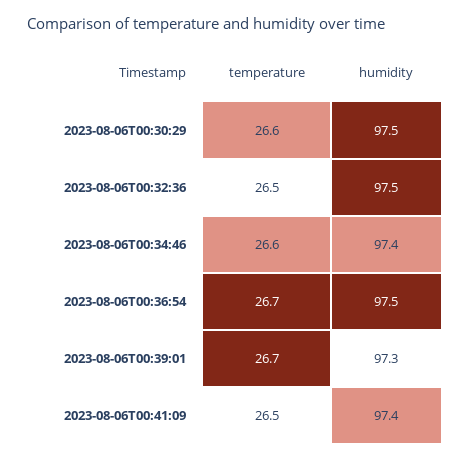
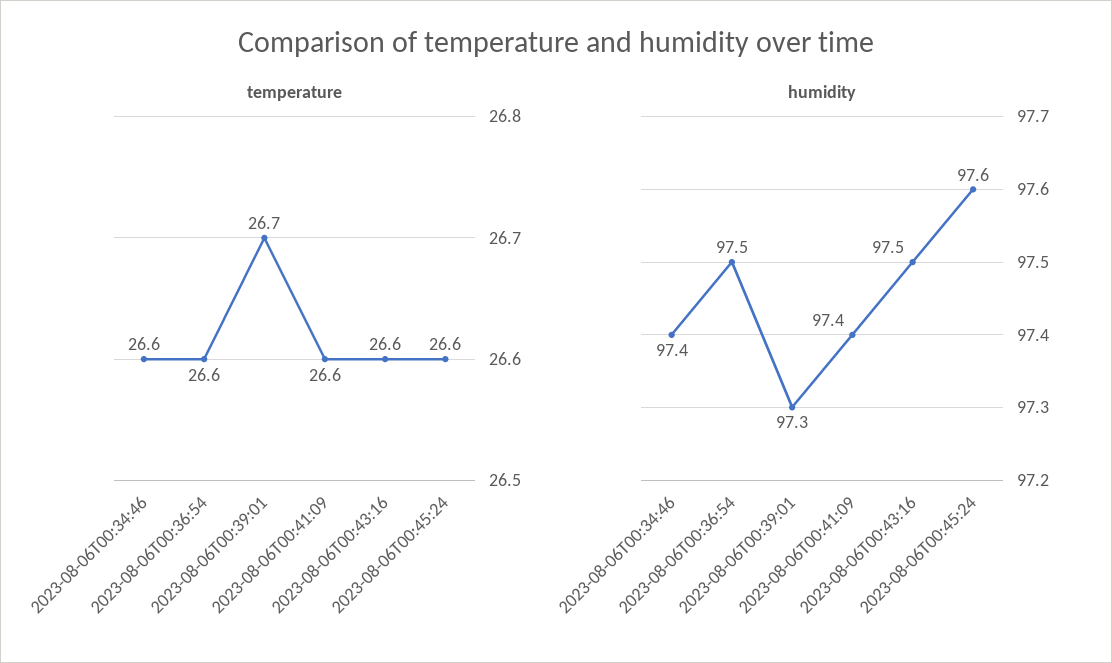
temperature, 2023-08-06T00:30:29: 26.6 -> none
humidity, 2023-08-06T00:30:29: 97.5 -> none
temperature, 2023-08-06T00:32:36: 26.5 -> none
humidity, 2023-08-06T00:32:36: 97.5 -> none
temperature, 2023-08-06T00:36:54: 26.7 -> 26.6
temperature, 2023-08-06T00:41:09: 26.5 -> 26.6
temperature, 2023-08-06T00:43:16: none -> 26.6
temperature, 2023-08-06T00:45:24: none -> 26.6
humidity, 2023-08-06T00:43:16: none -> 97.5
humidity, 2023-08-06T00:45:24: none -> 97.6

